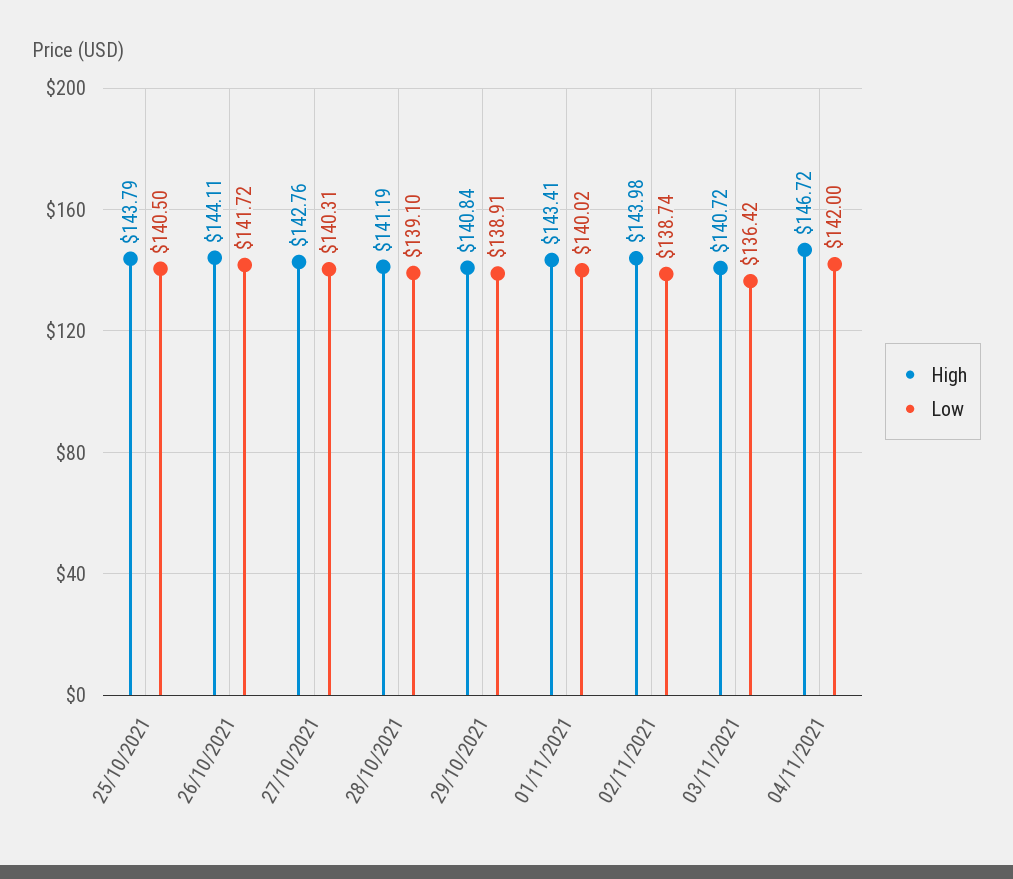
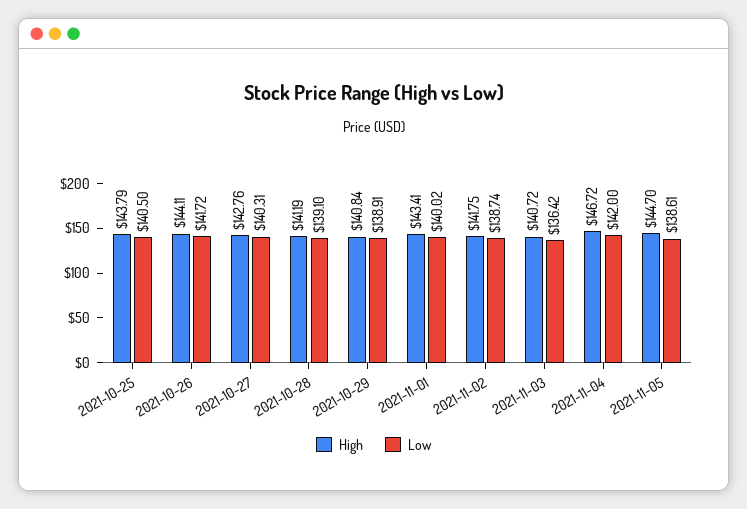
High, 02/11/2021: 143.98 -> 141.75
High, 2021-11-05: none -> 144.7
Low, 2021-11-05: none -> 138.61

